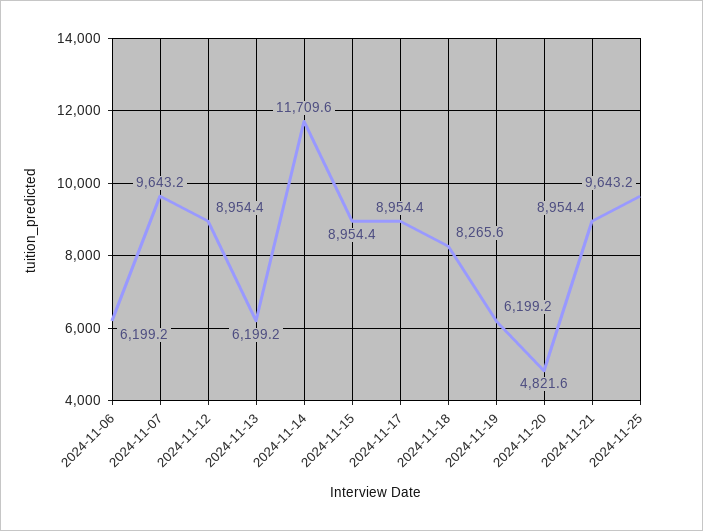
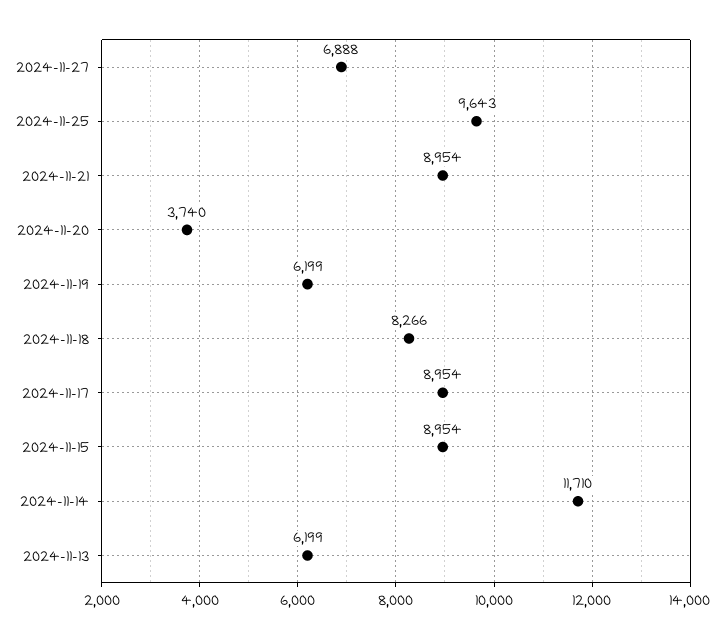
2024-11-06: 6199.2 -> none
2024-11-07: 9643.2 -> none
2024-11-12: 8954.4 -> none
2024-11-20: 4821.6 -> 3740
2024-11-27: none -> 6888

